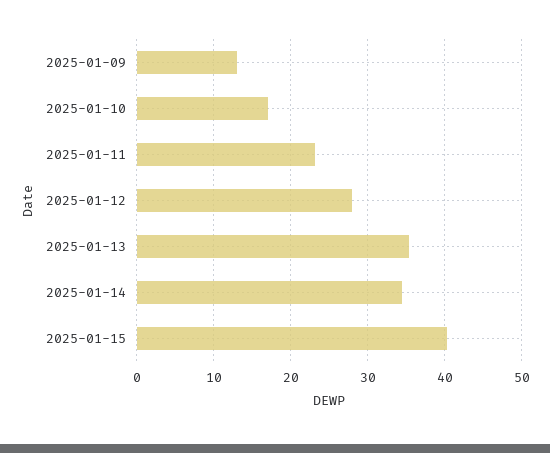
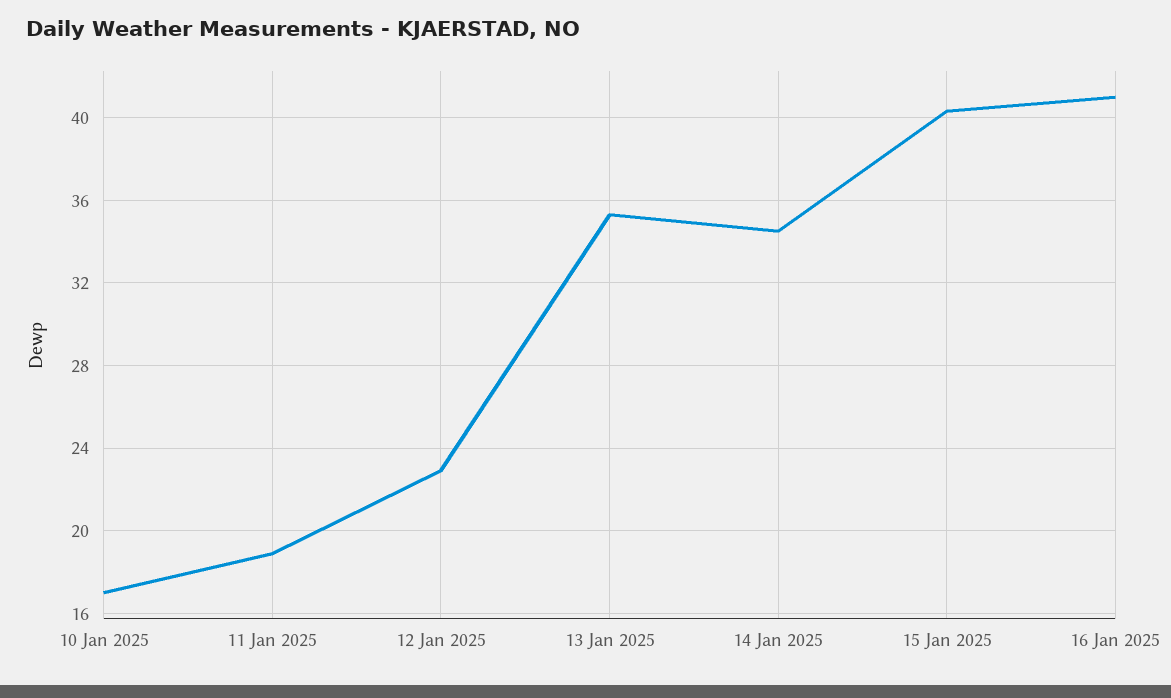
2025-01-09: 13 -> none
2025-01-11: 23 -> 19
2025-01-12: 28 -> 23
16 Jan 2025: none -> 41

